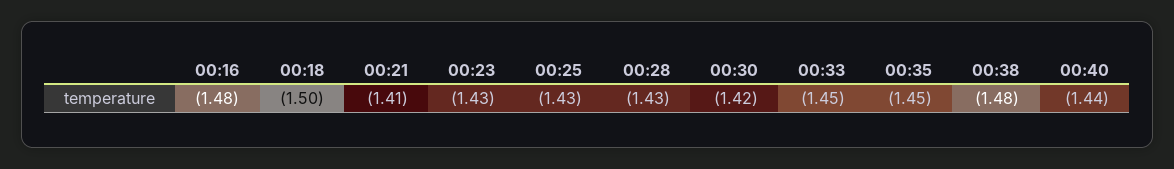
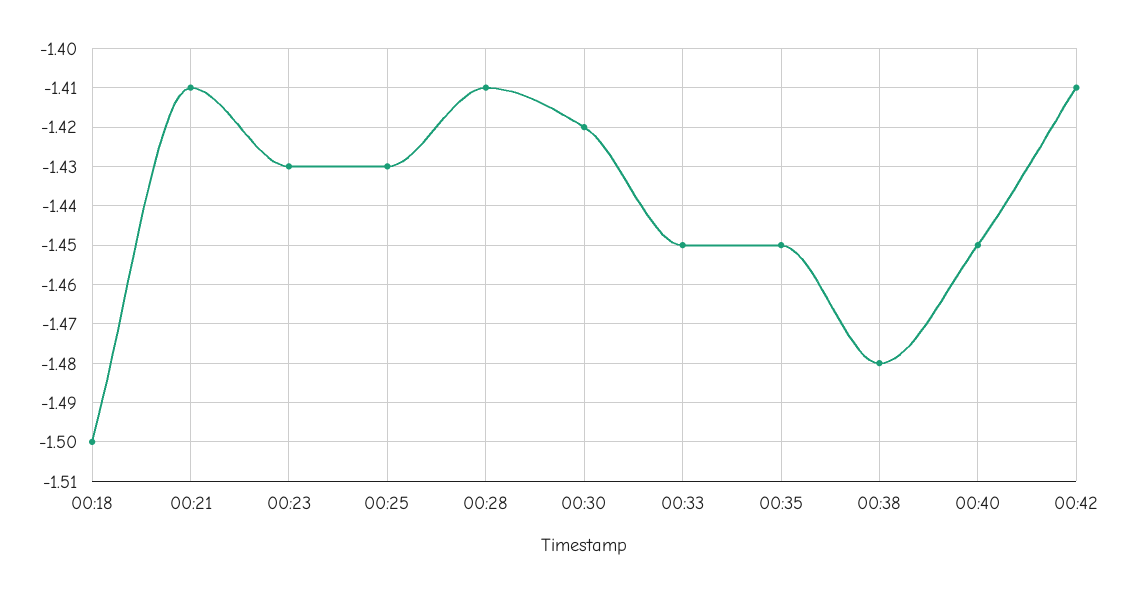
00:16: -1.48 -> none
00:28: -1.43 -> -1.41
00:40: -1.44 -> -1.45
00:42: none -> -1.41

